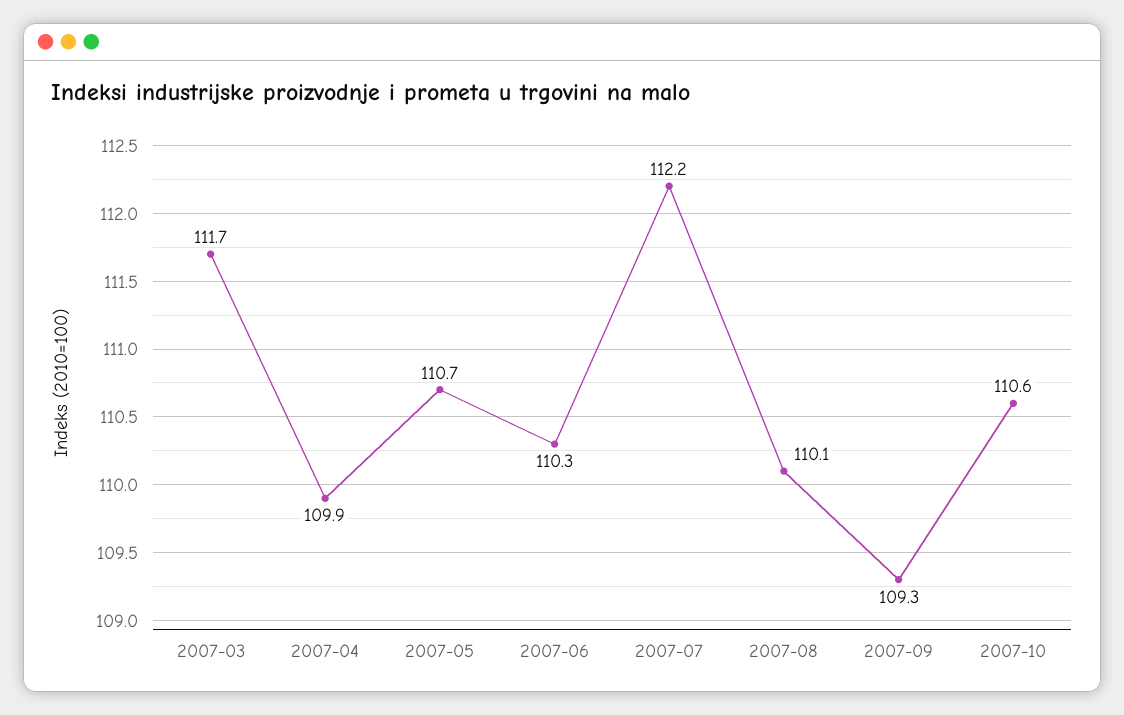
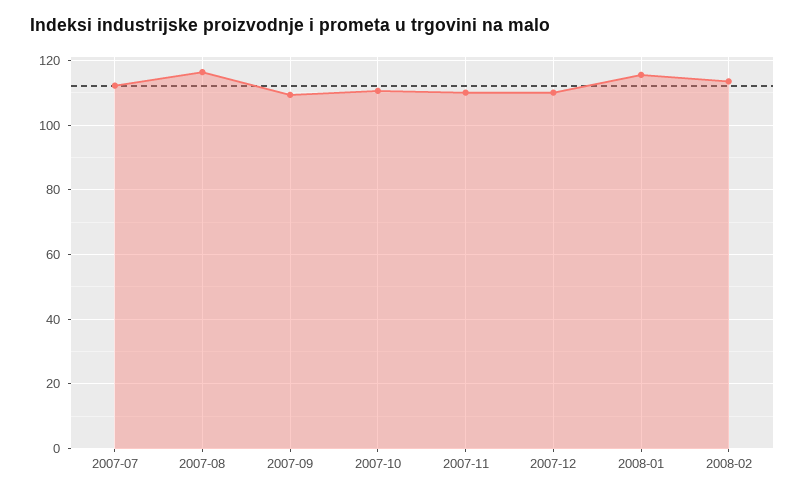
2007-03: 111.7 -> none
2007-04: 109.9 -> none
2007-05: 110.7 -> none
2007-06: 110.3 -> none
2007-08: 110.1 -> 116
2007-11: none -> 110
2007-12: none -> 110
2008-01: none -> 116
2008-02: none -> 114

